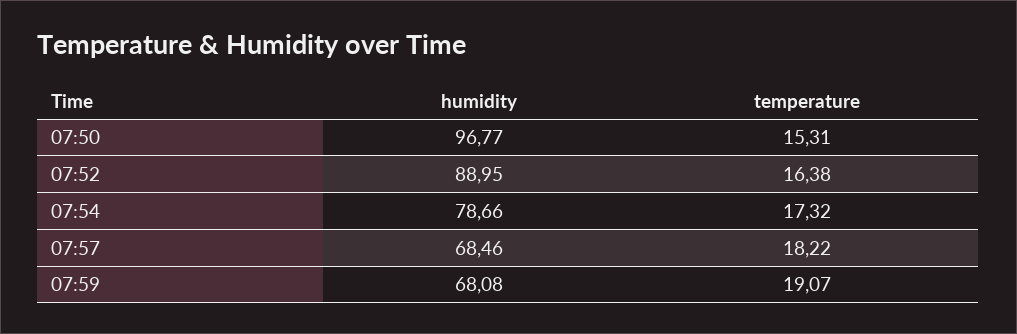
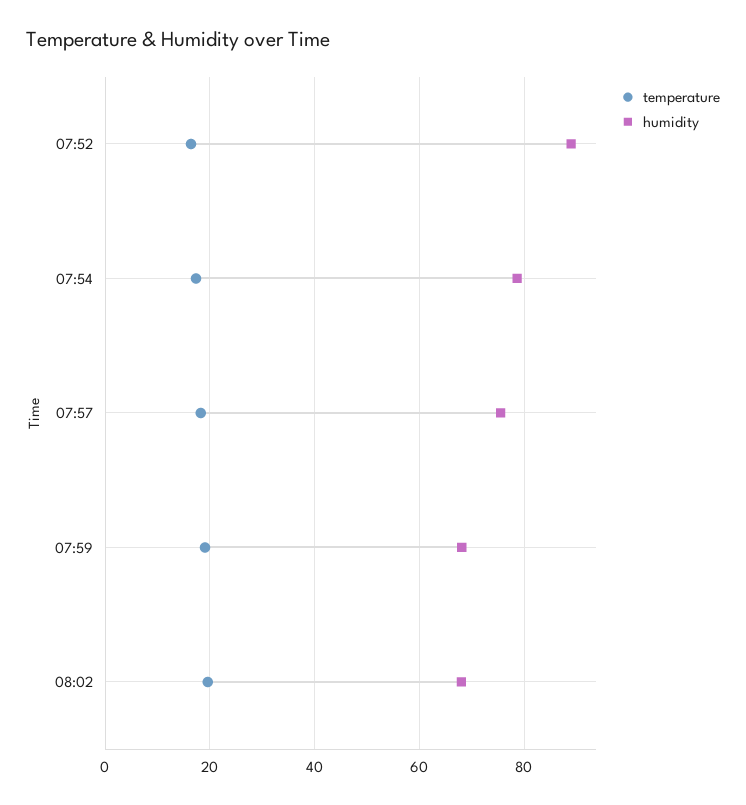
humidity, 07:50: 96.77 -> none
temperature, 07:50: 15.31 -> none
humidity, 07:57: 68.46 -> 76
temperature, 08:02: none -> 20
humidity, 08:02: none -> 68

